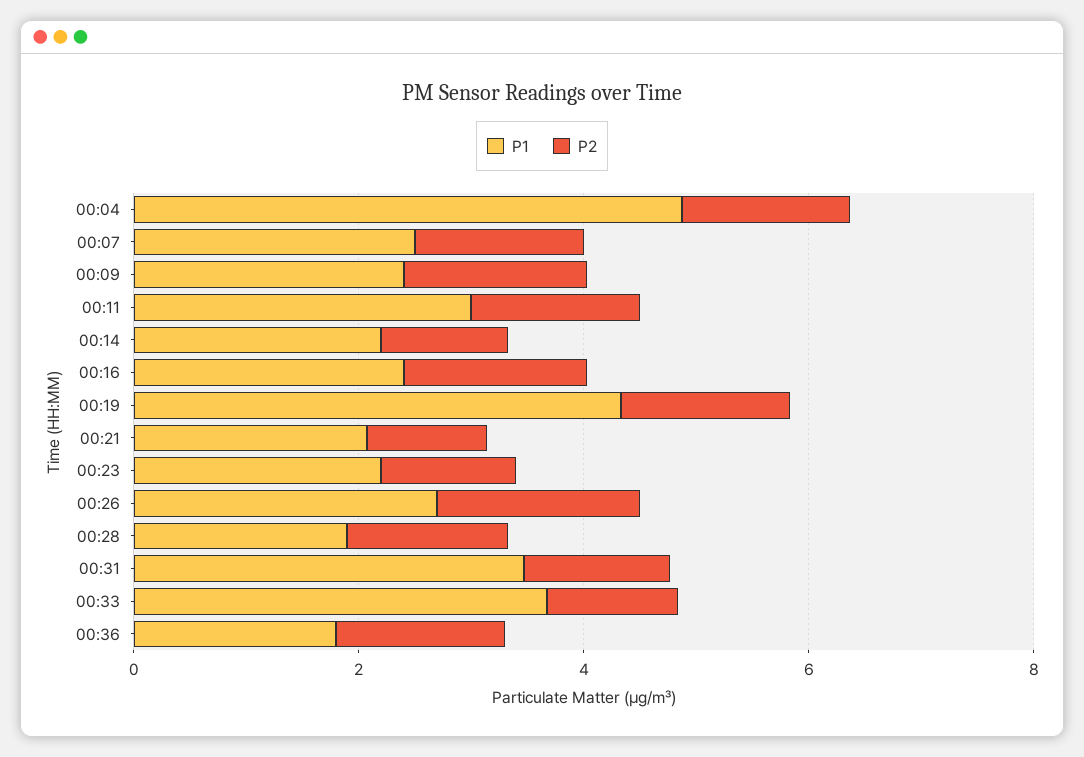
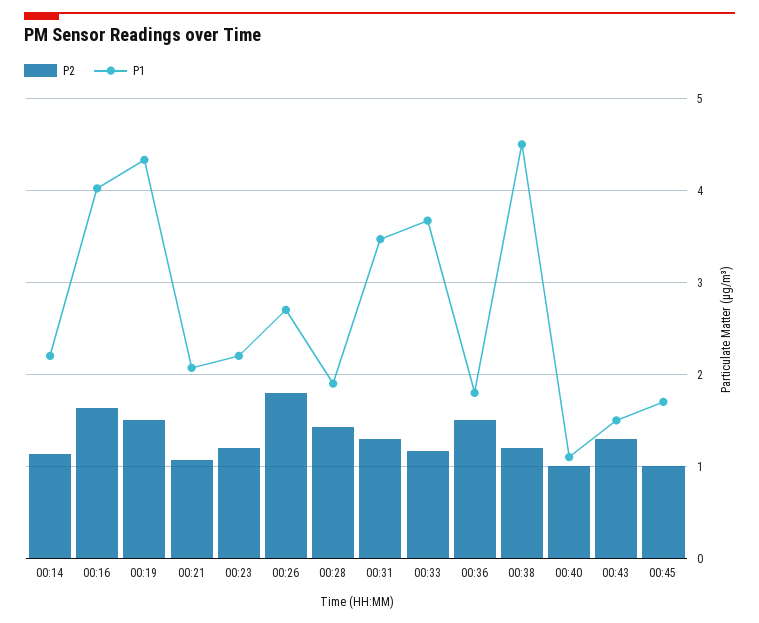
P1, 00:04: 5 -> none
P2, 00:04: 1.5 -> none
P1, 00:07: 2.5 -> none
P2, 00:07: 1.5 -> none
P1, 00:09: 2.5 -> none
P2, 00:09: 1.5 -> none
P1, 00:11: 3 -> none
P2, 00:11: 1.5 -> none
P1, 00:16: 2.5 -> 4
P2, 00:38: none -> 1.2
P1, 00:38: none -> 4.5
P2, 00:40: none -> 1
P1, 00:40: none -> 1.1
P2, 00:43: none -> 1.3
P1, 00:43: none -> 1.5
P2, 00:45: none -> 1
P1, 00:45: none -> 1.7

